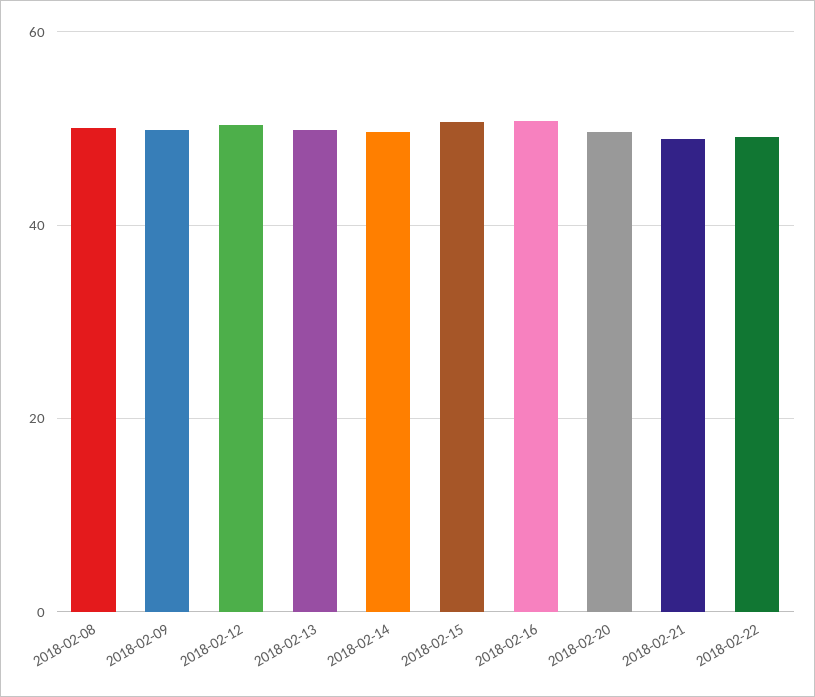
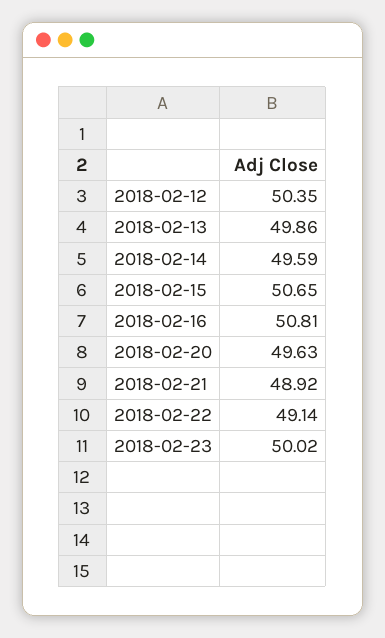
2018-02-08: 50 -> none
2018-02-09: 50 -> none
2018-02-23: none -> 50.02

